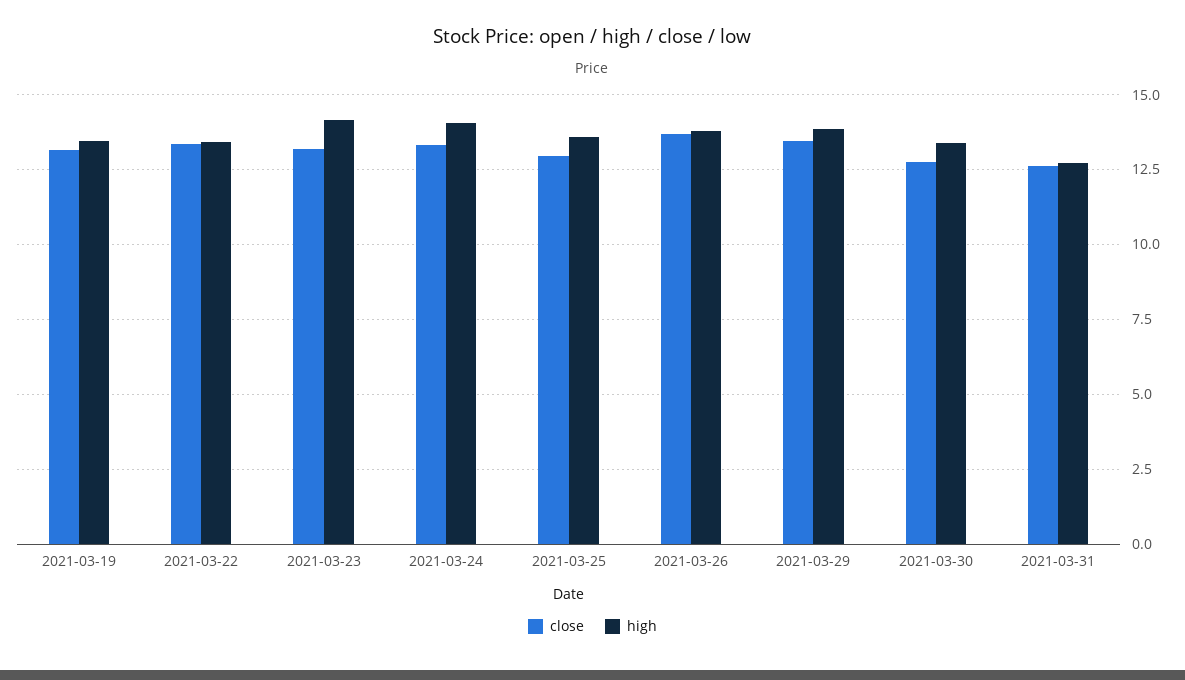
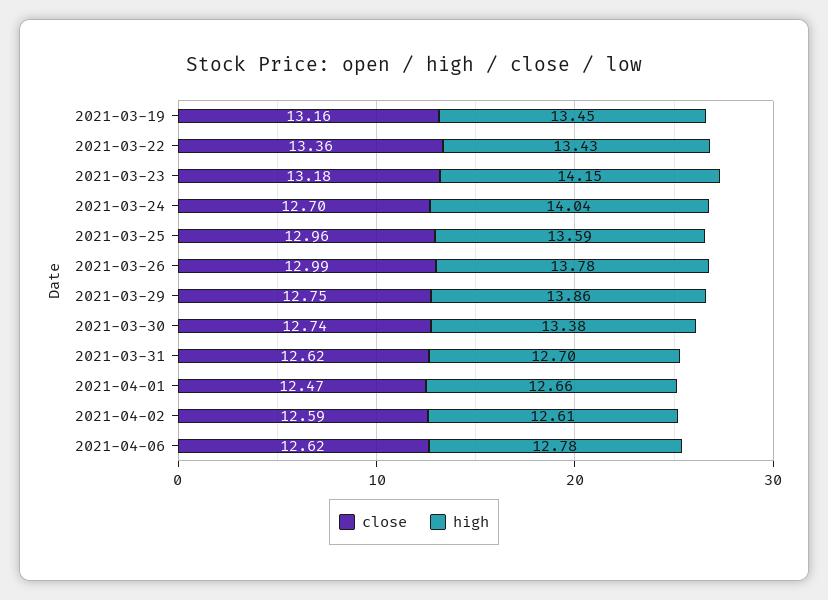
close, 2021-03-24: 13.25 -> 12.7
close, 2021-03-26: 13.75 -> 12.99
close, 2021-03-29: 13.5 -> 12.75
close, 2021-04-01: none -> 12.47
high, 2021-04-01: none -> 12.66
close, 2021-04-02: none -> 12.59
high, 2021-04-02: none -> 12.61
close, 2021-04-06: none -> 12.62
high, 2021-04-06: none -> 12.78

